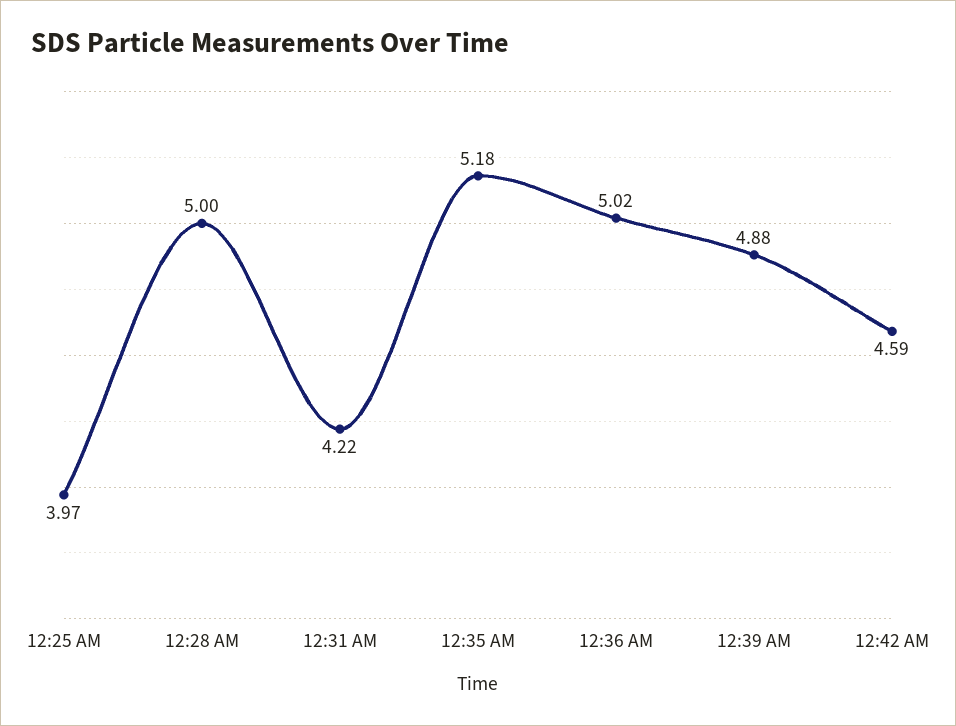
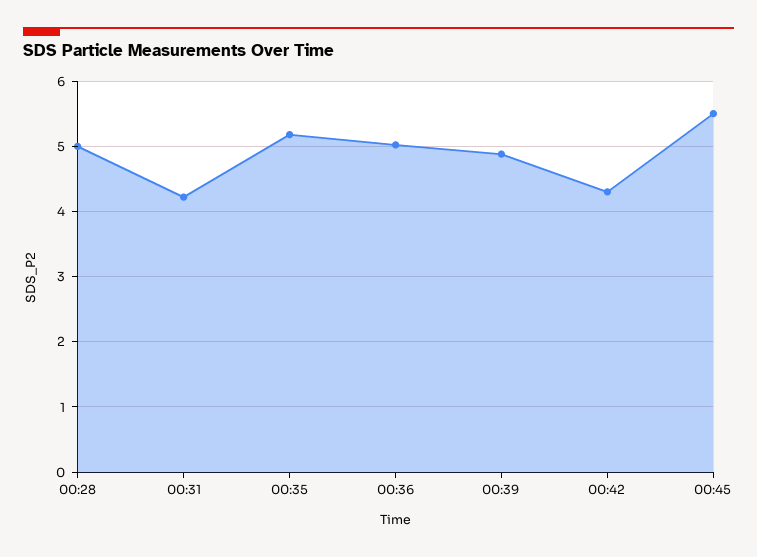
12:25 AM: 3.97 -> none
12:42 AM: 4.59 -> 4.3
00:45: none -> 5.5

